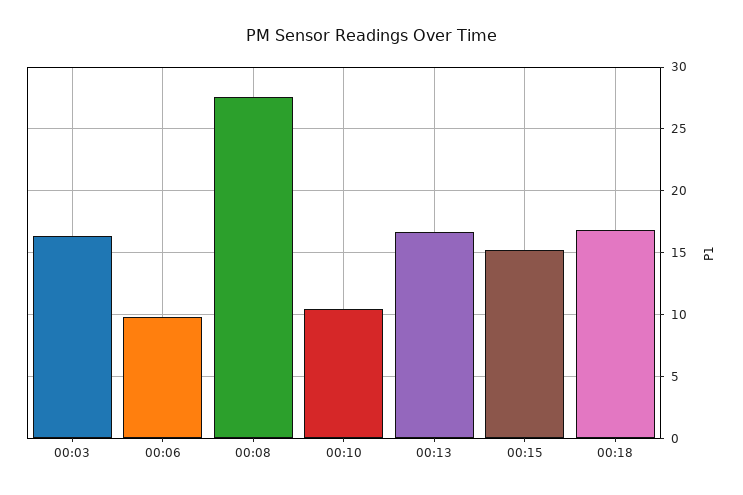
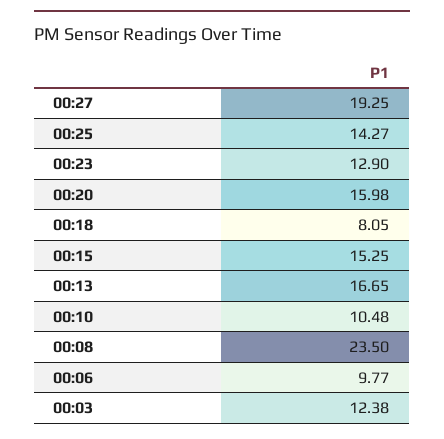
00:03: 16.5 -> 12.38
00:08: 27.5 -> 23.5
00:18: 17 -> 8.05
00:27: none -> 19.25
00:25: none -> 14.27
00:23: none -> 12.9
00:20: none -> 15.98

